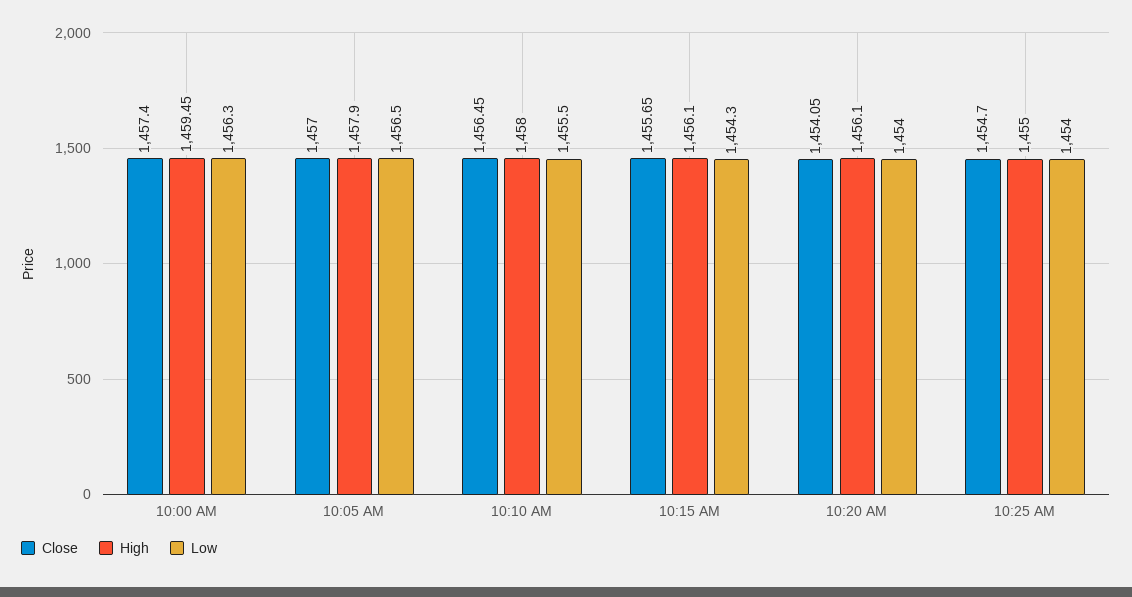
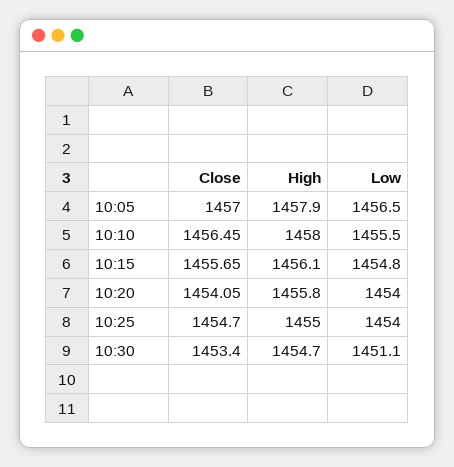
Close, 10:00 AM: 1457.4 -> none
High, 10:00 AM: 1459.45 -> none
Low, 10:00 AM: 1456.3 -> none
Low, 10:15 AM: 1454.3 -> 1454.8
High, 10:20 AM: 1456.1 -> 1455.8
Close, 10:30: none -> 1453.4
High, 10:30: none -> 1454.7
Low, 10:30: none -> 1451.1

